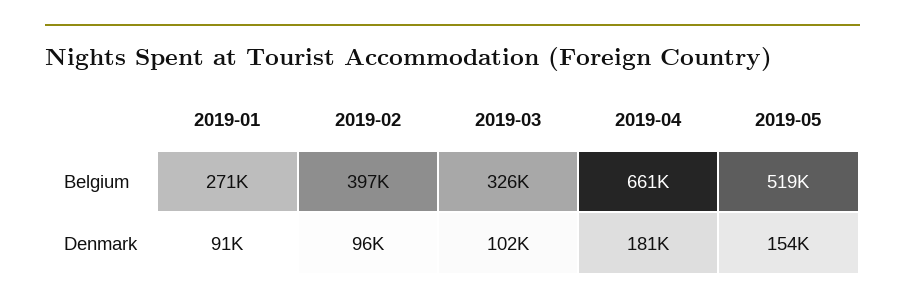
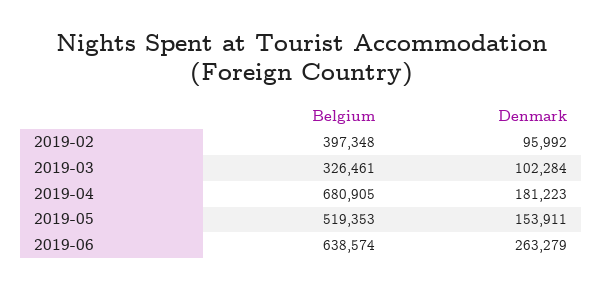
2019-01, Belgium: 271000 -> none
2019-04, Belgium: 661000 -> 680905
2019-01, Denmark: 91000 -> none
2019-06, Belgium: none -> 638574
2019-06, Denmark: none -> 263279

